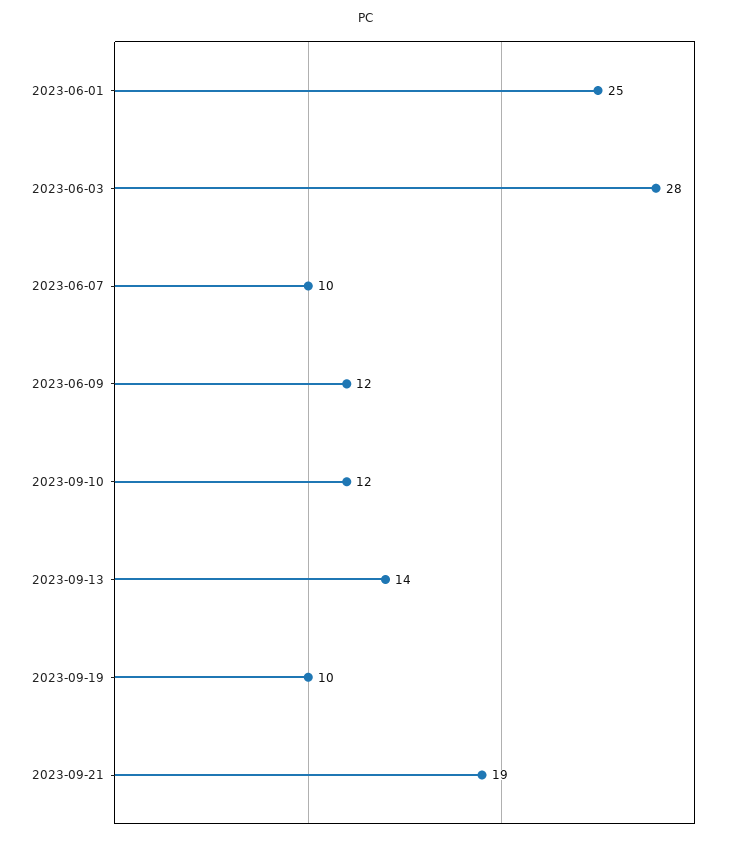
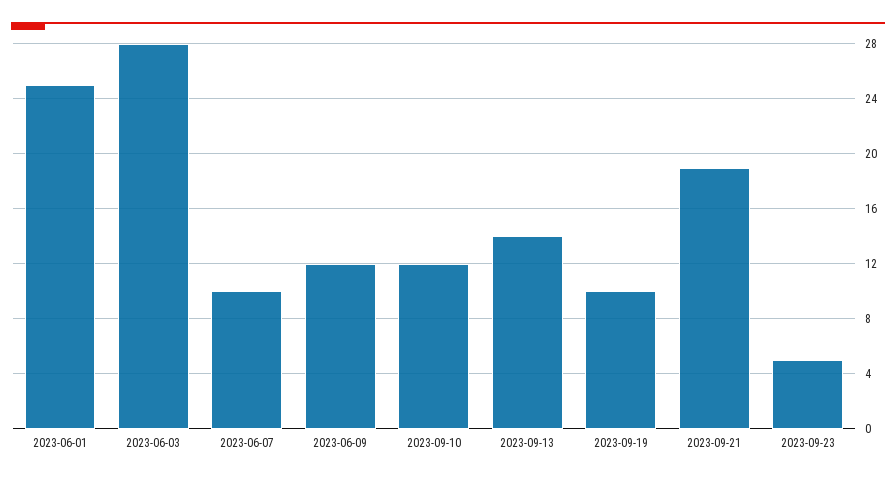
2023-09-23: none -> 5

